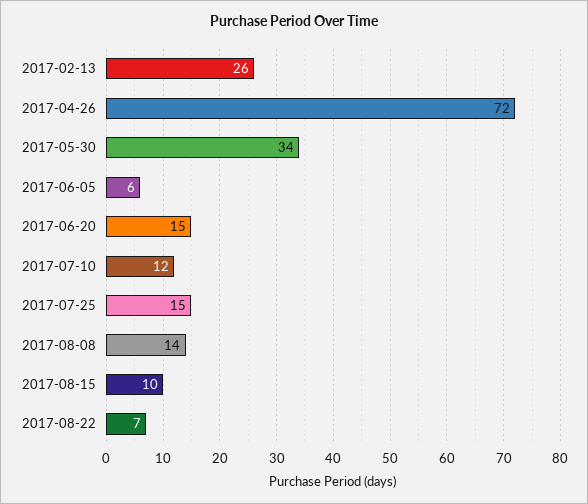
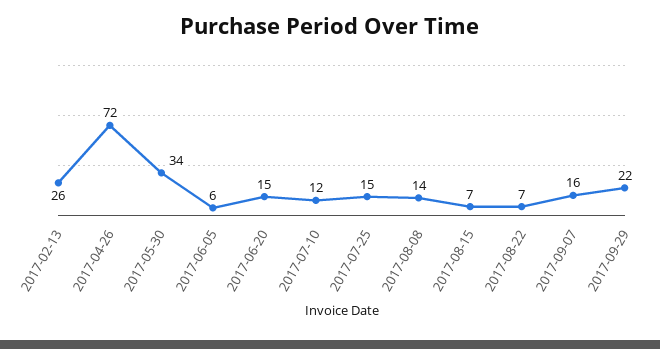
2017-08-15: 10 -> 7
2017-09-07: none -> 16
2017-09-29: none -> 22

